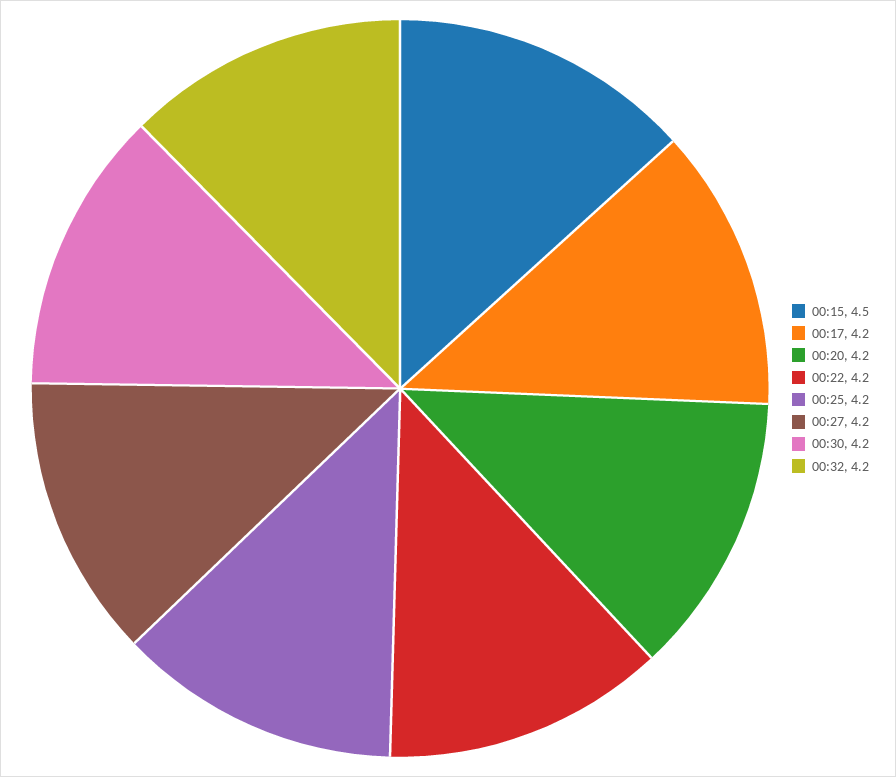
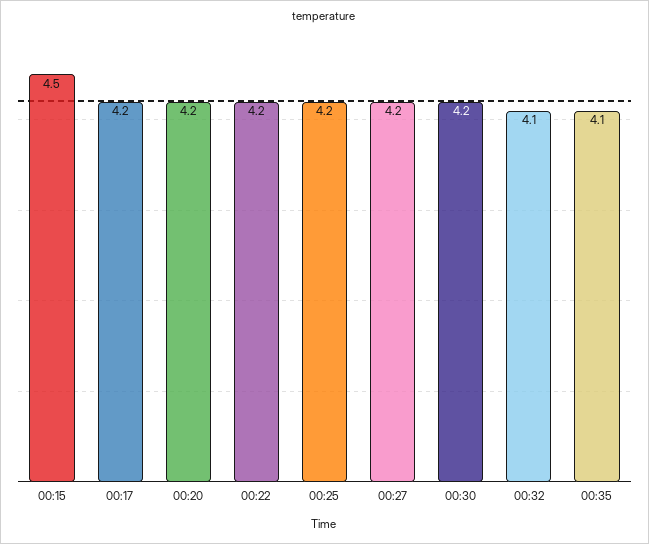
00:32: 4.2 -> 4.1
00:35: none -> 4.1

